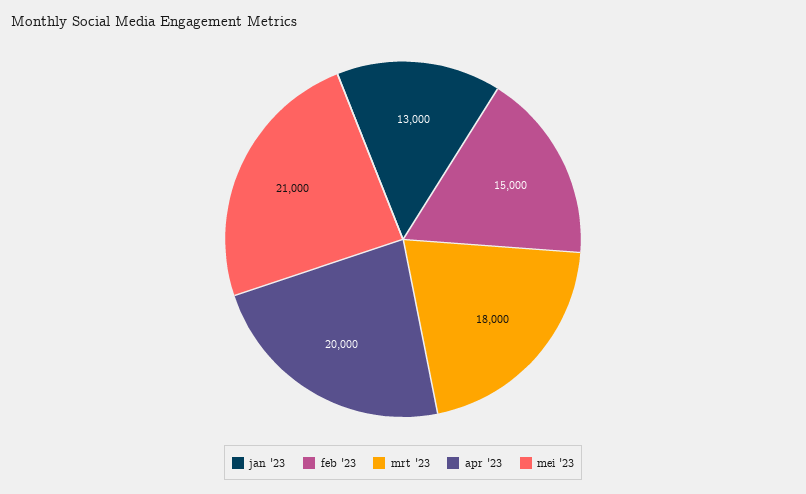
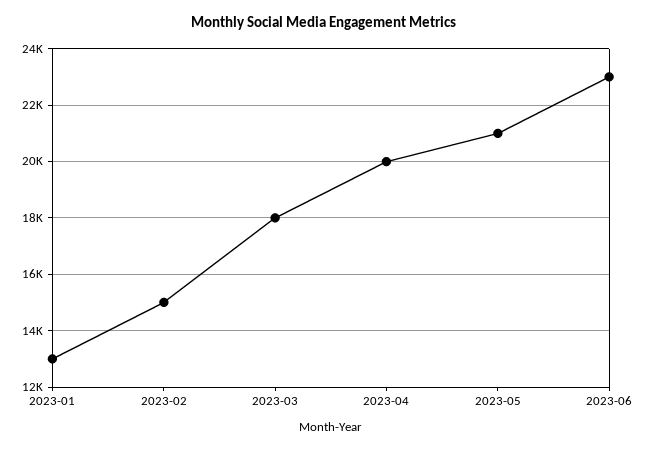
2023-06: none -> 23000

